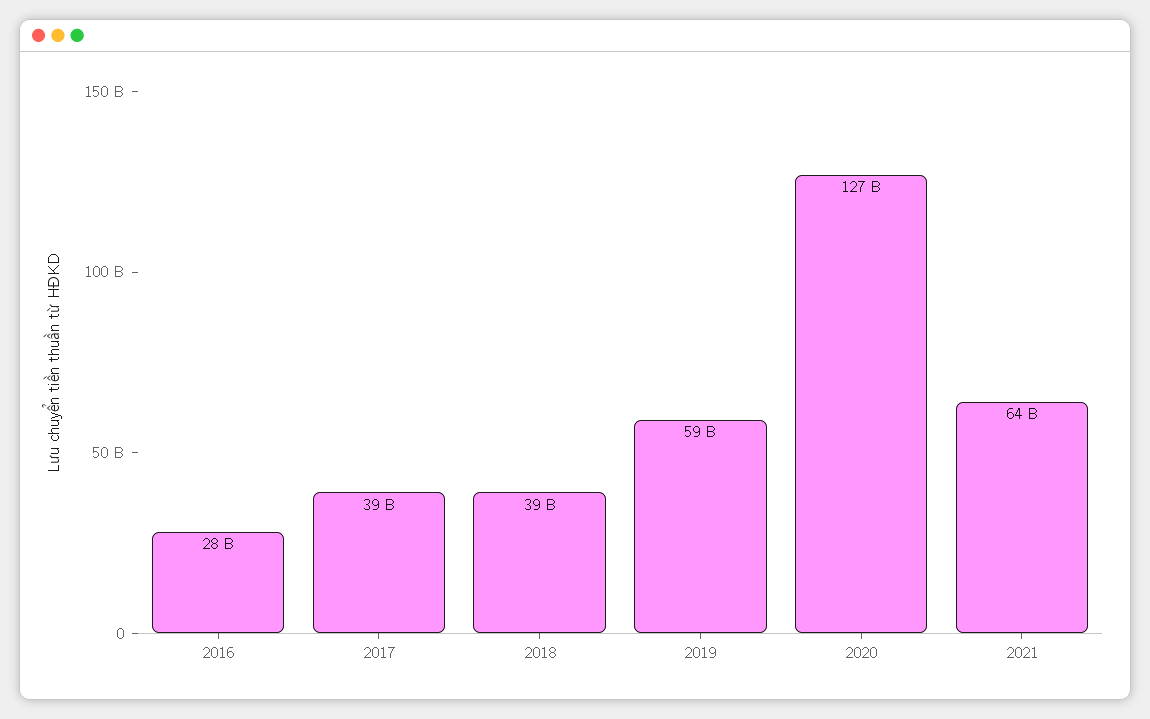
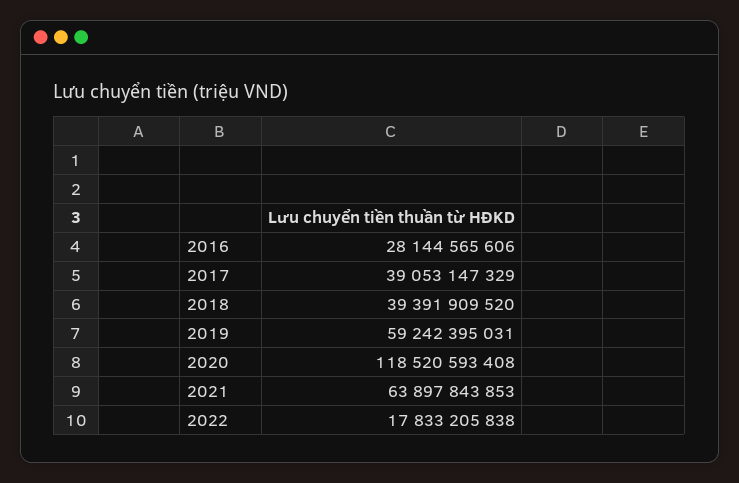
2020: 127000000000 -> 118520593408
2022: none -> 17833205838

